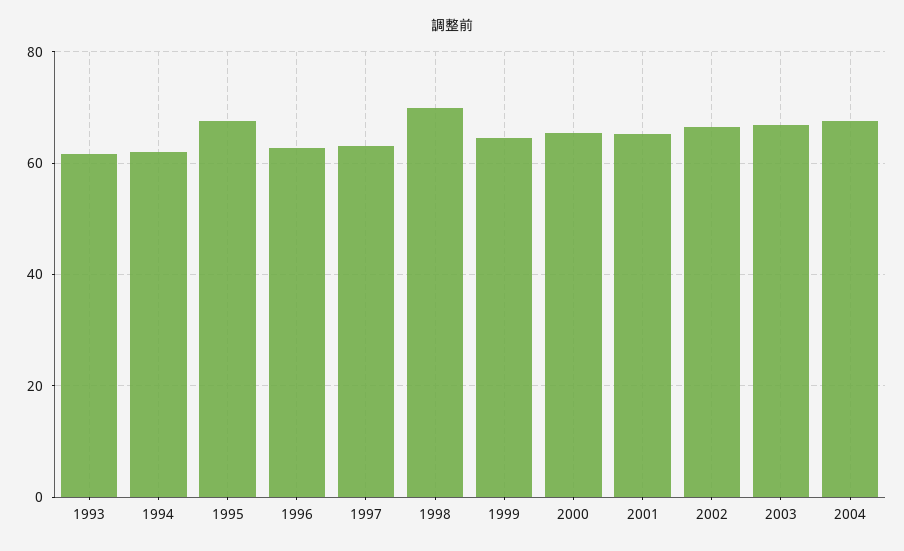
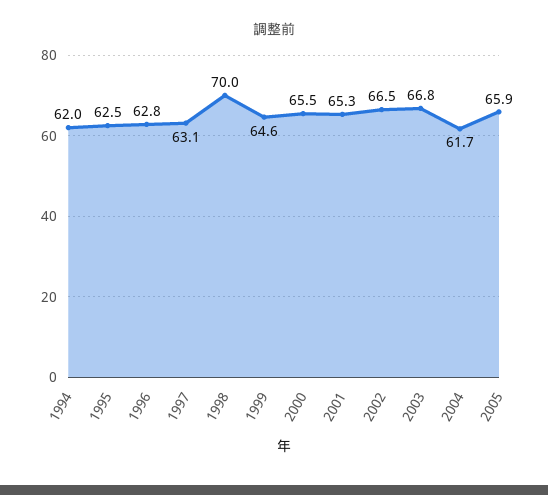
1993: 62 -> none
1995: 68 -> 62.5
2004: 68 -> 61.7
2005: none -> 65.9

